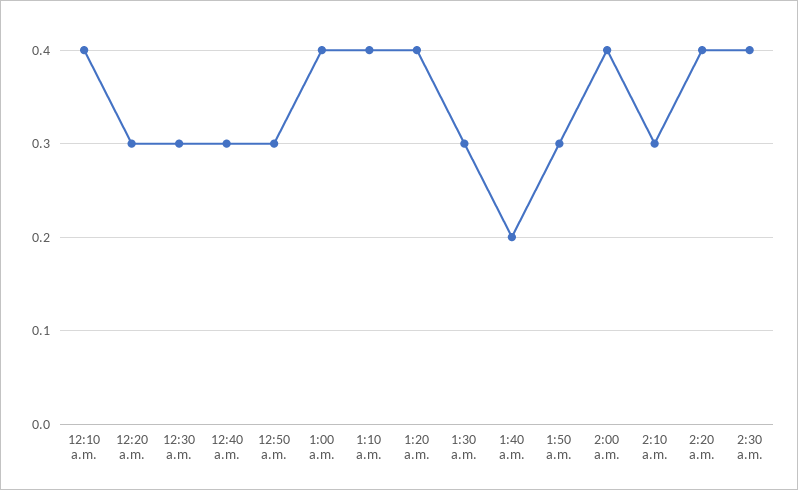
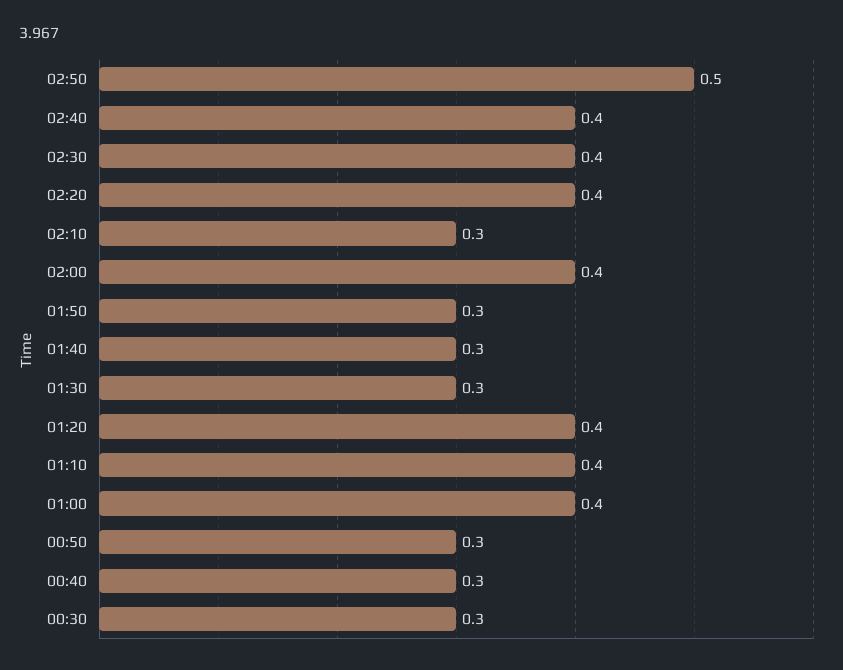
12:10 a.m.: 0.4 -> none
12:20 a.m.: 0.3 -> none
1:40 a.m.: 0.2 -> 0.3
02:50: none -> 0.5
02:40: none -> 0.4

